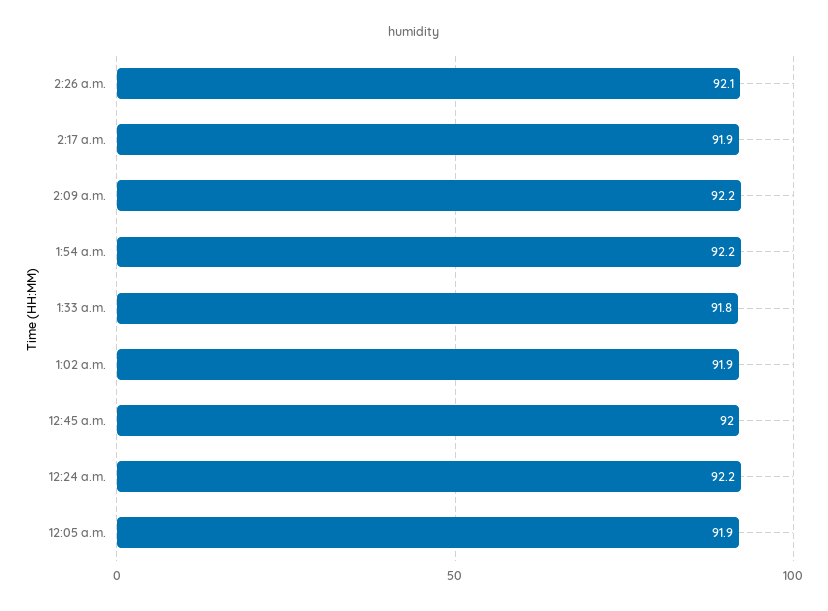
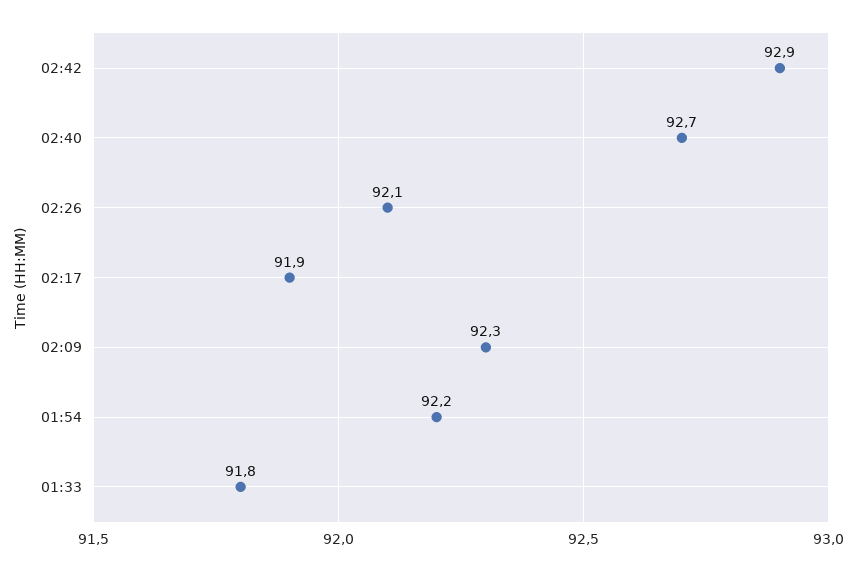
2:09 a.m.: 92.2 -> 92.3
1:02 a.m.: 91.9 -> none
12:45 a.m.: 92 -> none
12:24 a.m.: 92.2 -> none
12:05 a.m.: 91.9 -> none
02:42: none -> 92.9
02:40: none -> 92.7

